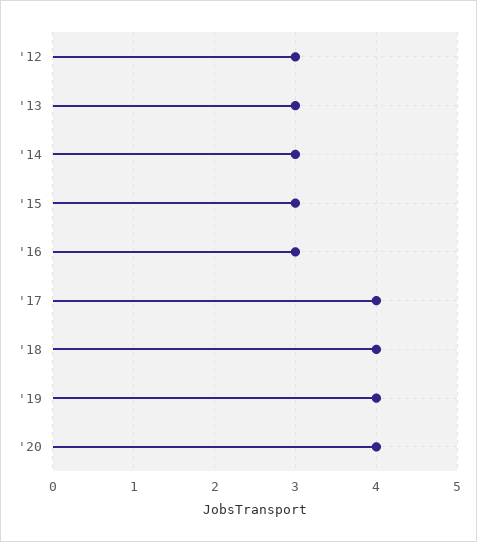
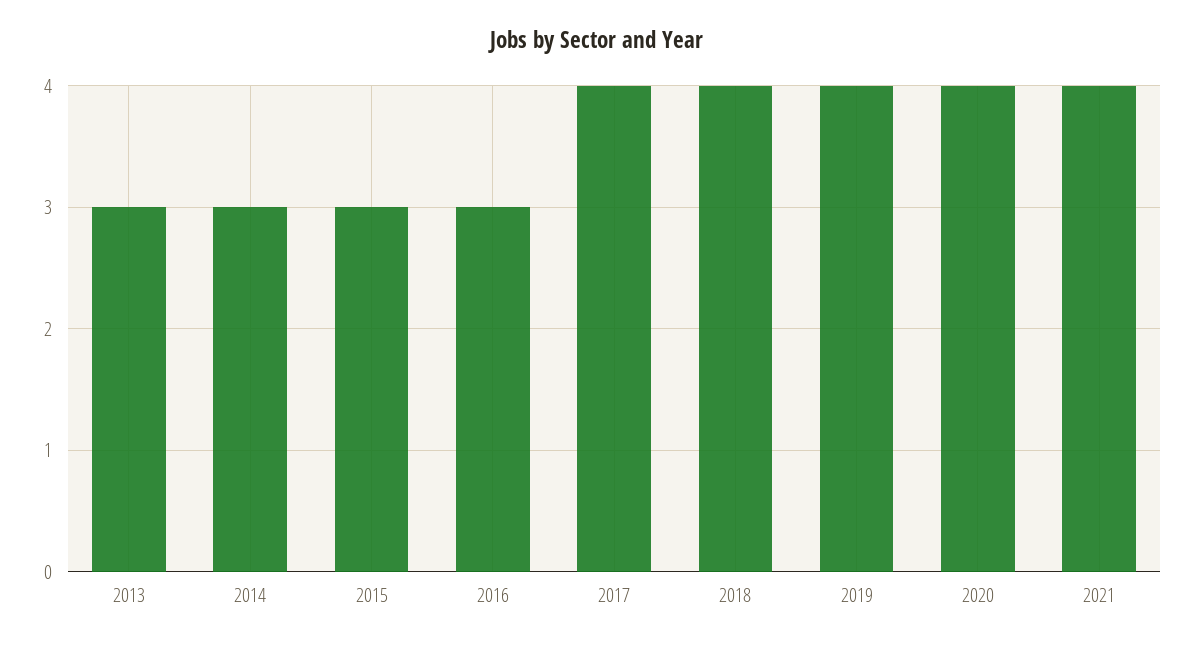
'12: 3 -> none
2021: none -> 4

